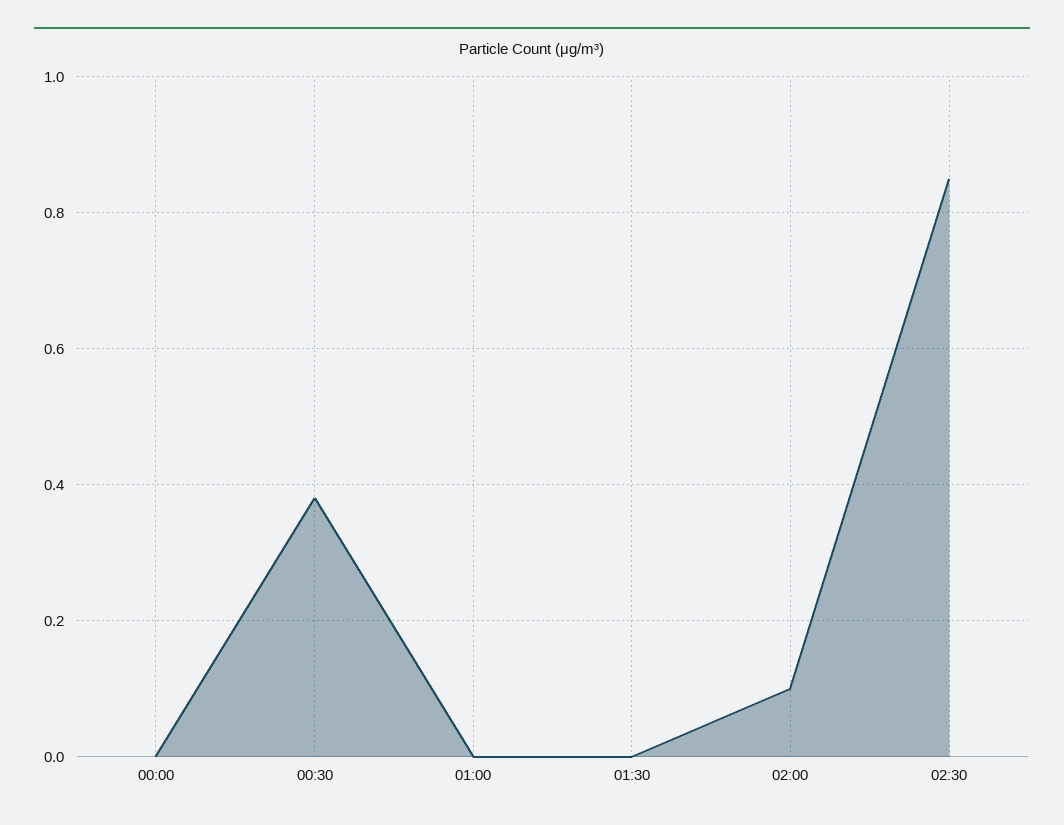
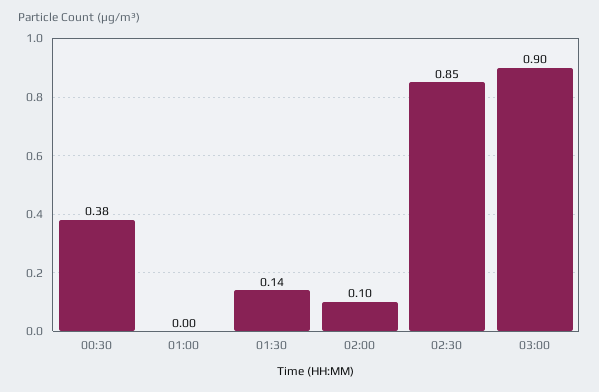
00:00: 0 -> none
01:30: 0 -> 0.14
03:00: none -> 0.9

